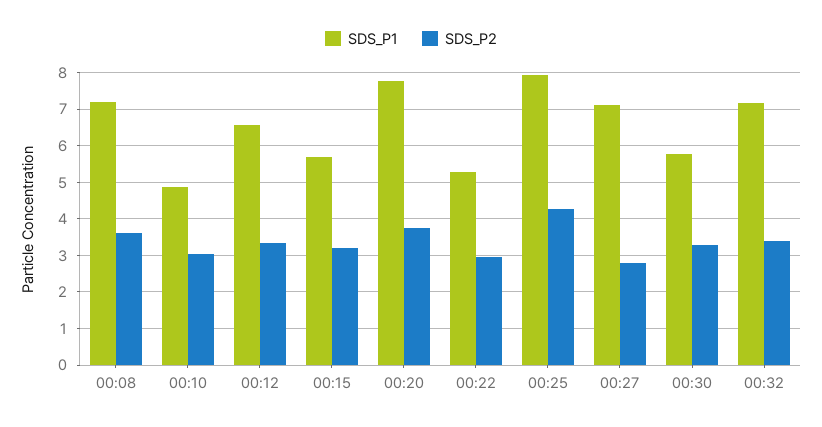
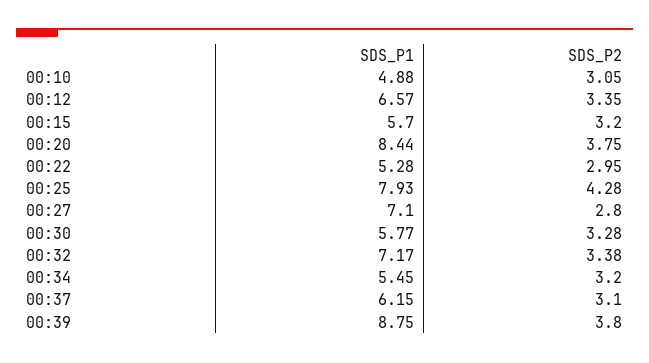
SDS_P1, 00:08: 7.2 -> none
SDS_P2, 00:08: 3.6 -> none
SDS_P1, 00:20: 7.8 -> 8.44
SDS_P1, 00:34: none -> 5.45
SDS_P2, 00:34: none -> 3.2
SDS_P1, 00:37: none -> 6.15
SDS_P2, 00:37: none -> 3.1
SDS_P1, 00:39: none -> 8.75
SDS_P2, 00:39: none -> 3.8

